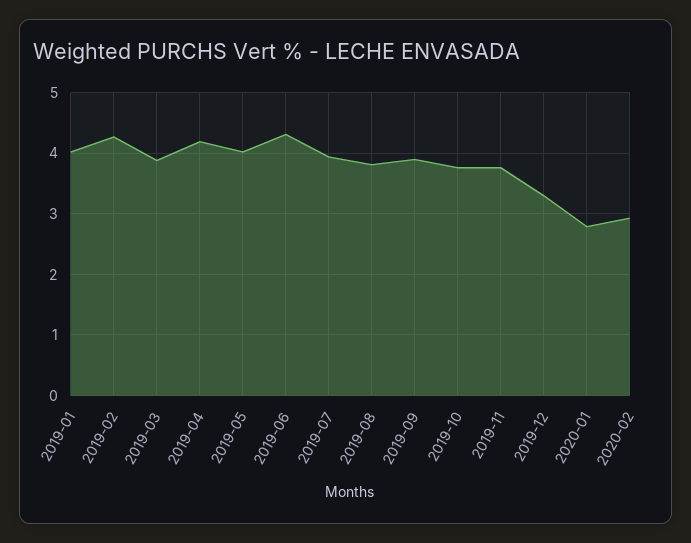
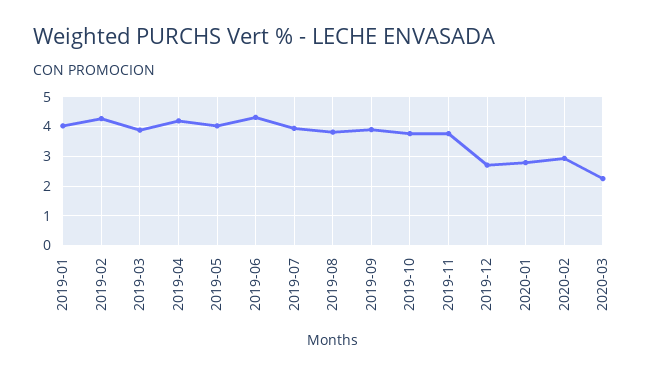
2019-12: 3.3 -> 2.75
2020-03: none -> 2.25

